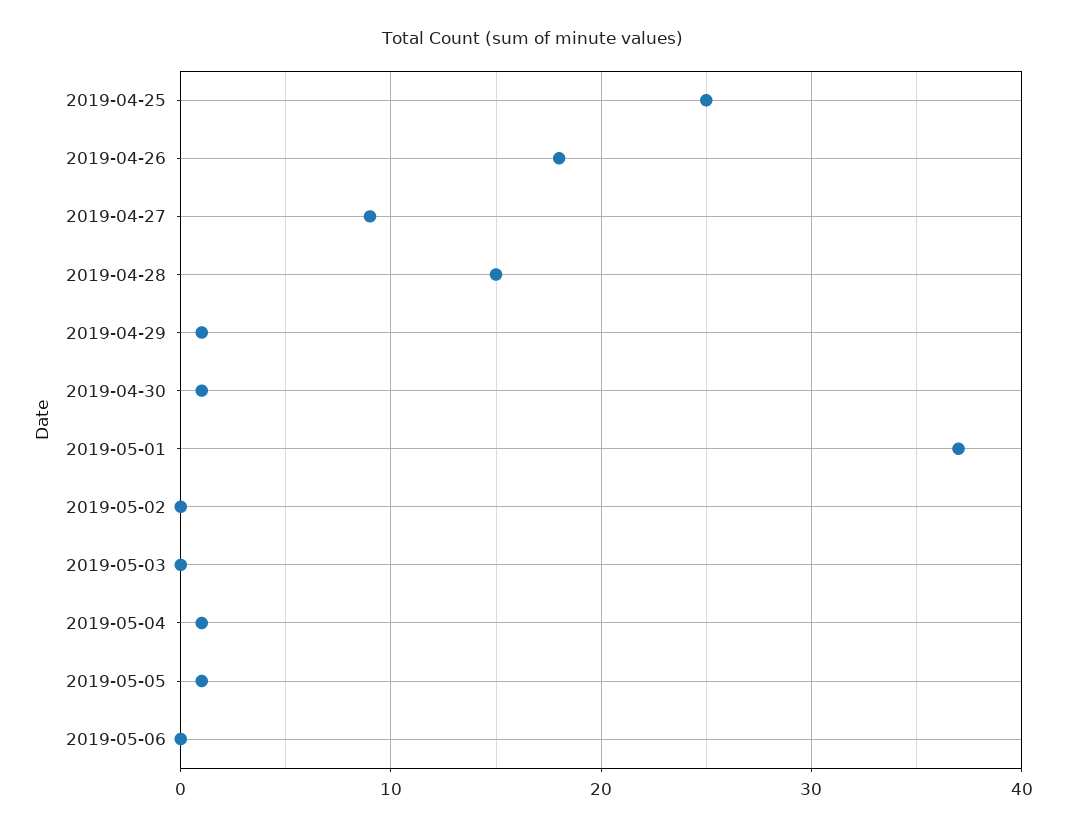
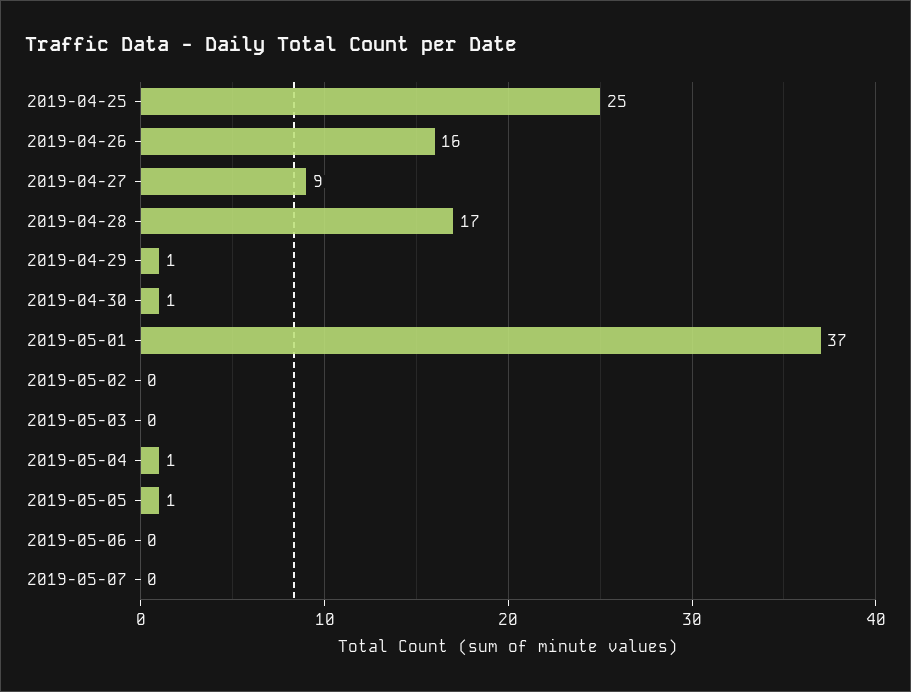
2019-04-26: 18 -> 16
2019-04-28: 15 -> 17
2019-05-07: none -> 0

